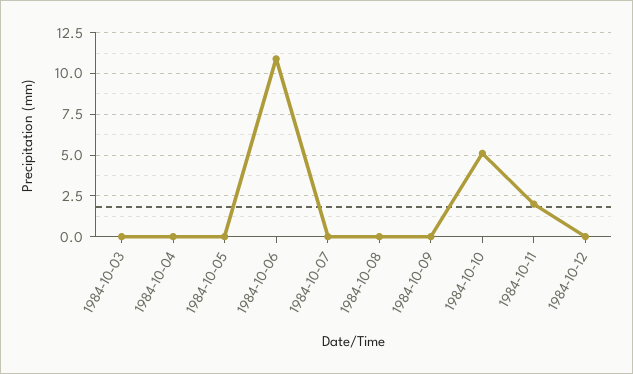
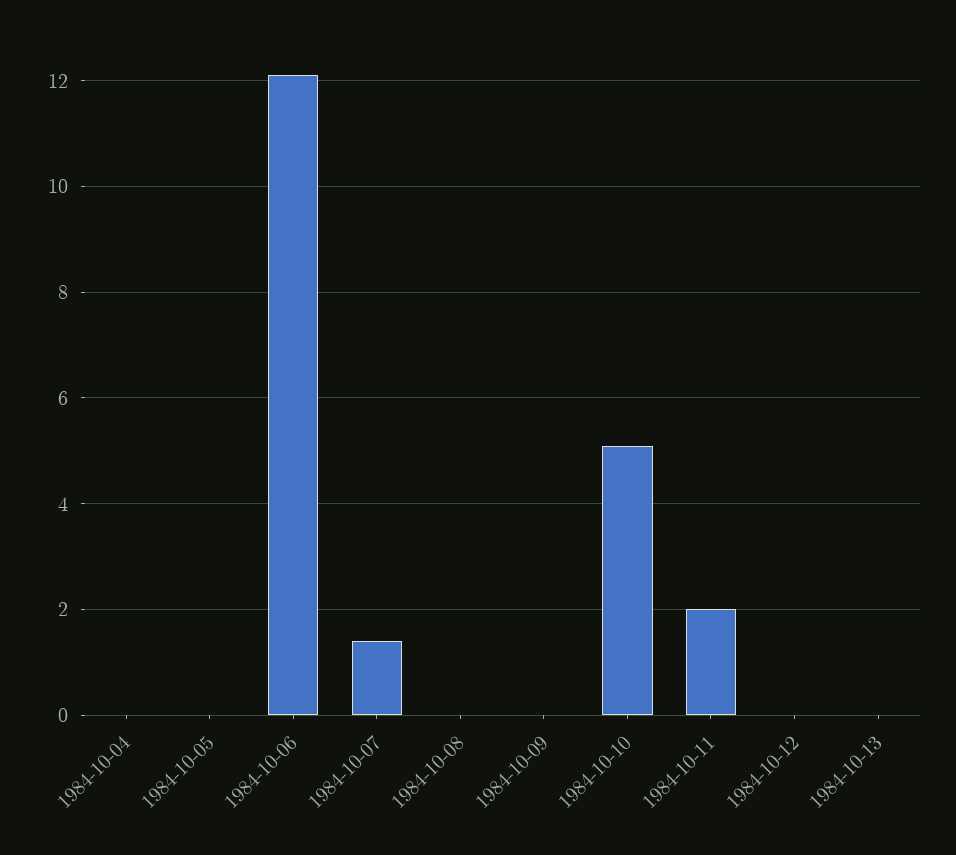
1984-10-03: 0 -> none
1984-10-06: 11 -> 12
1984-10-07: 0 -> 1.5
1984-10-13: none -> 0

